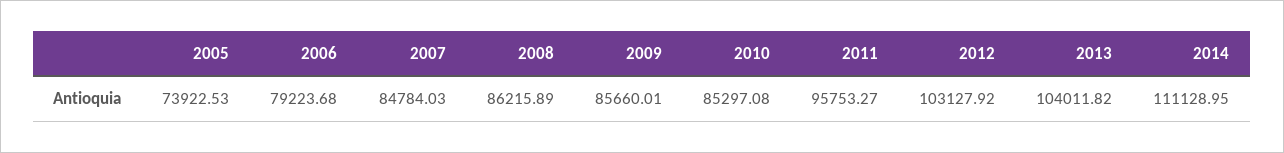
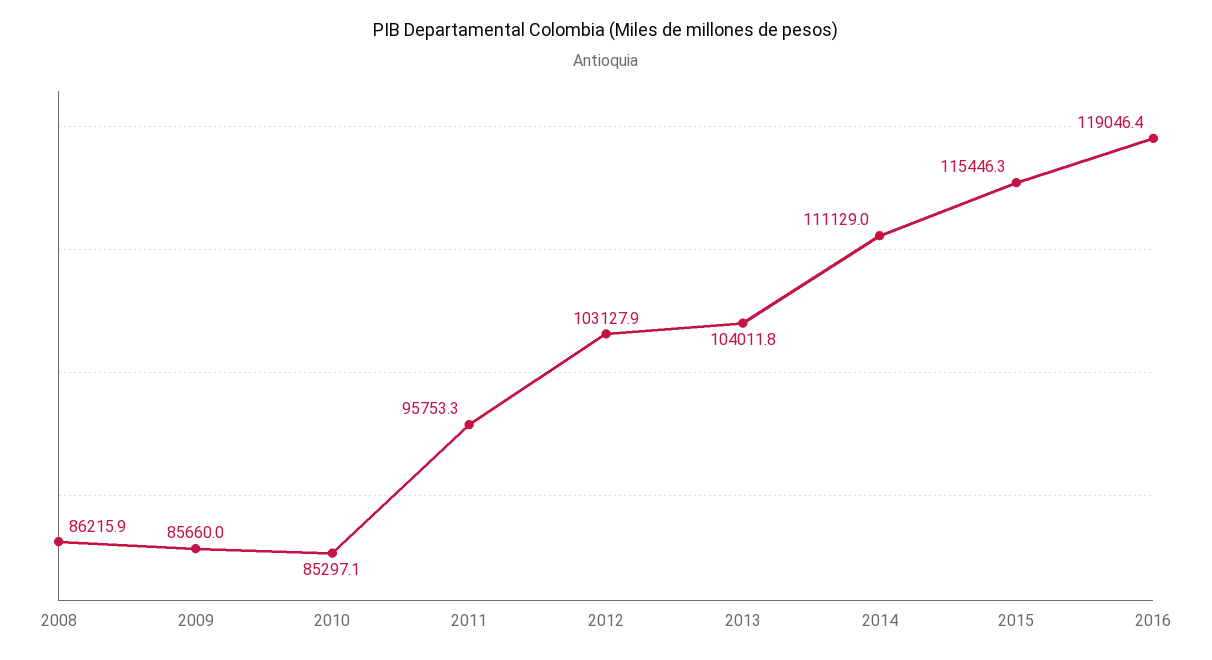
2005: 73922.53 -> none
2006: 79223.68 -> none
2007: 84784.03 -> none
2015: none -> 115446.3
2016: none -> 119046.4

